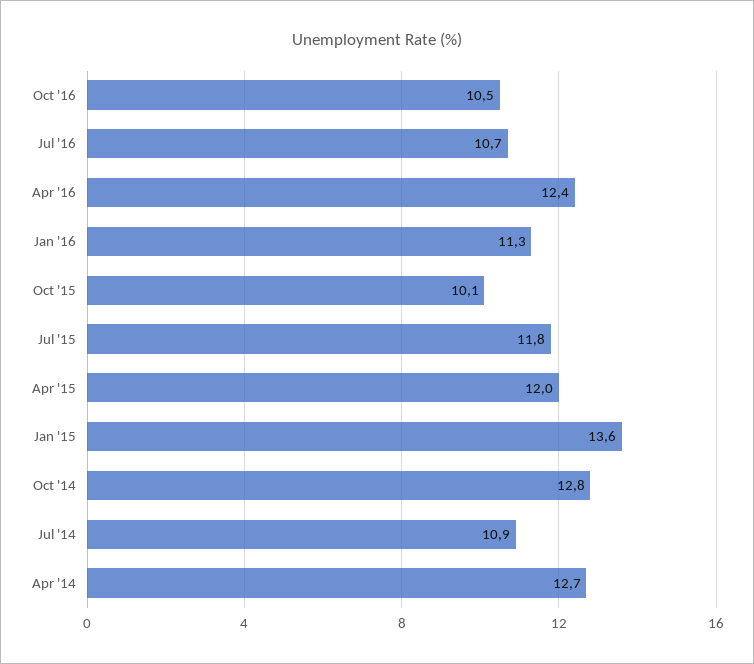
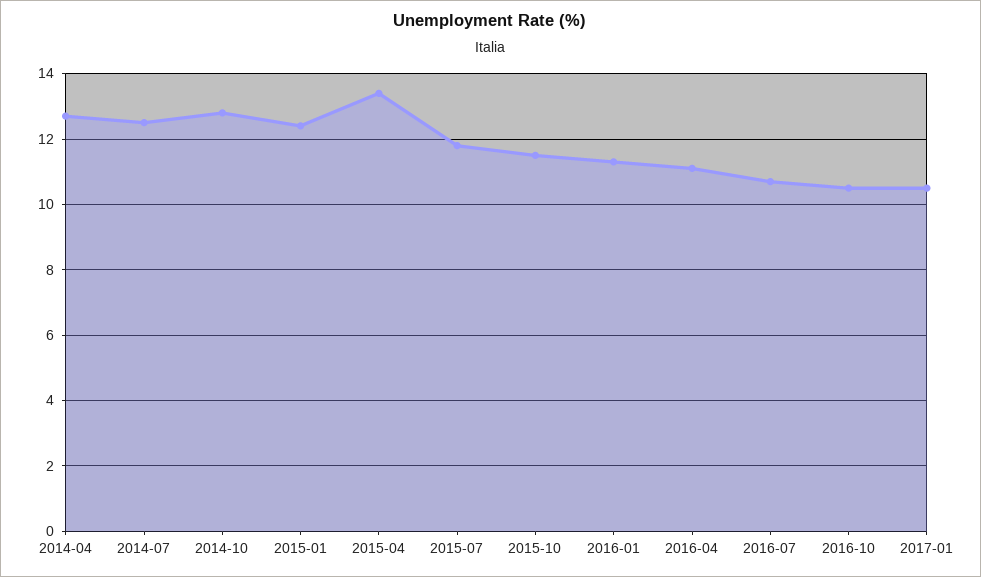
Apr '16: 12.4 -> 11
Oct '15: 10.1 -> 11.5
Apr '15: 12 -> 13.5
Jan '15: 13.6 -> 12.5
Jul '14: 10.9 -> 12.5
2017-01: none -> 10.5

